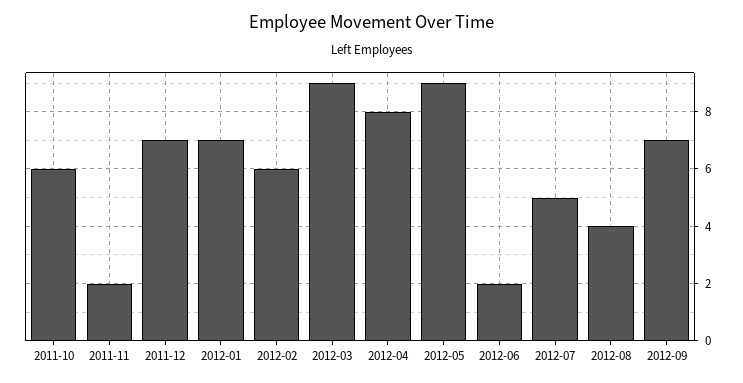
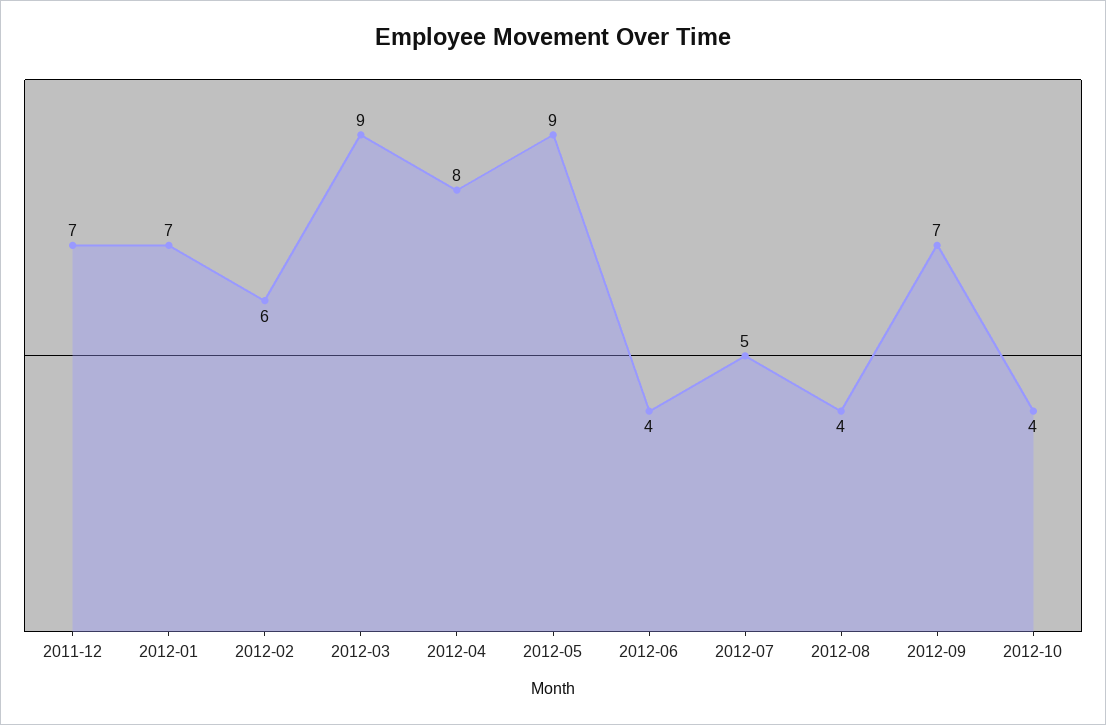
2011-10: 6 -> none
2011-11: 2 -> none
2012-06: 2 -> 4
2012-10: none -> 4

